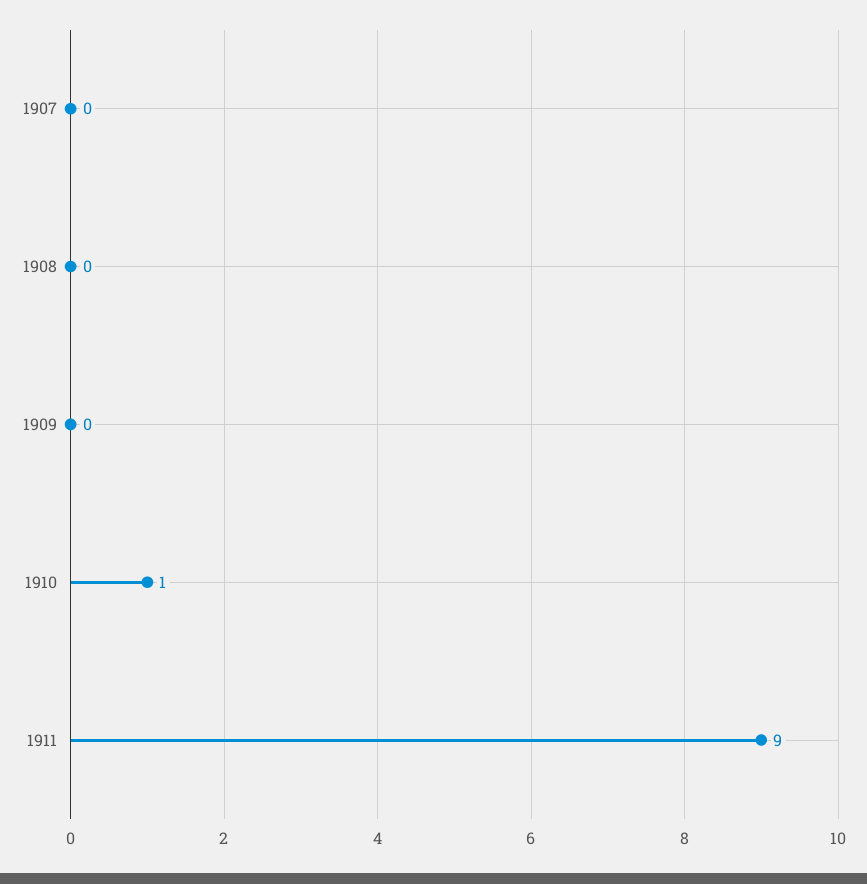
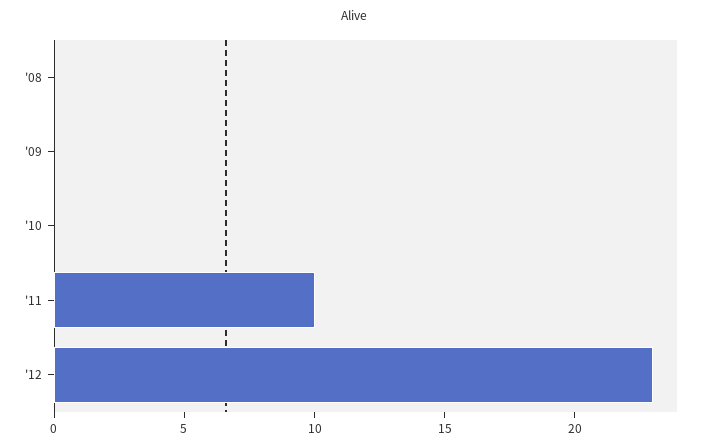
1907: 0 -> none
1910: 1 -> 0
1911: 9 -> 10
'12: none -> 23

